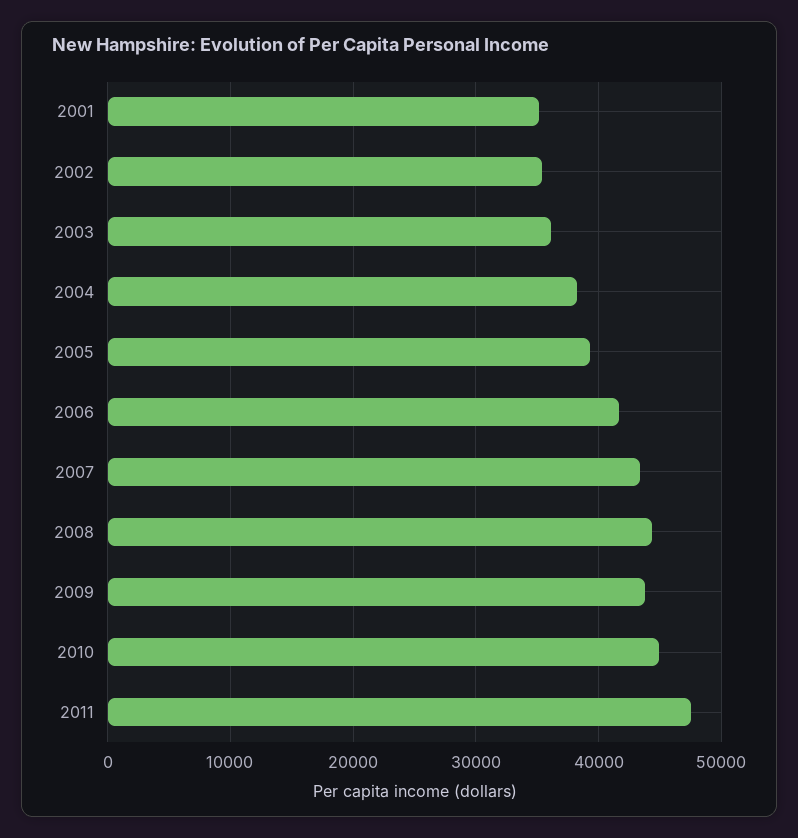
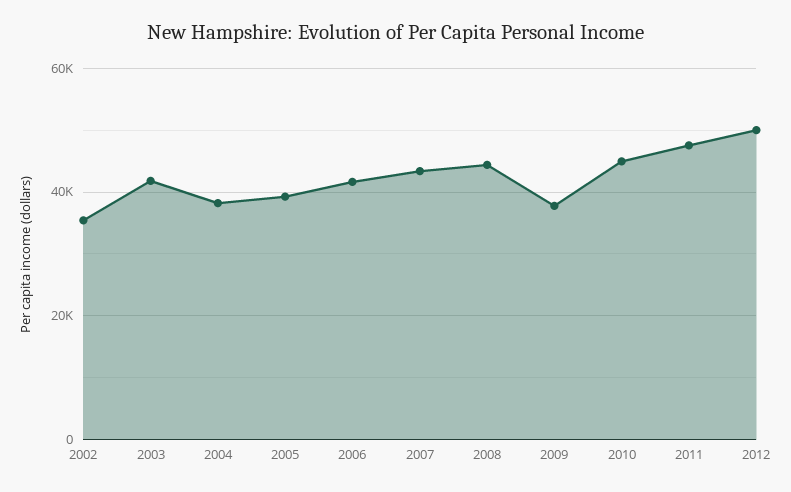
2001: 35000 -> none
2003: 36000 -> 42000
2009: 44000 -> 38000
2012: none -> 50000

